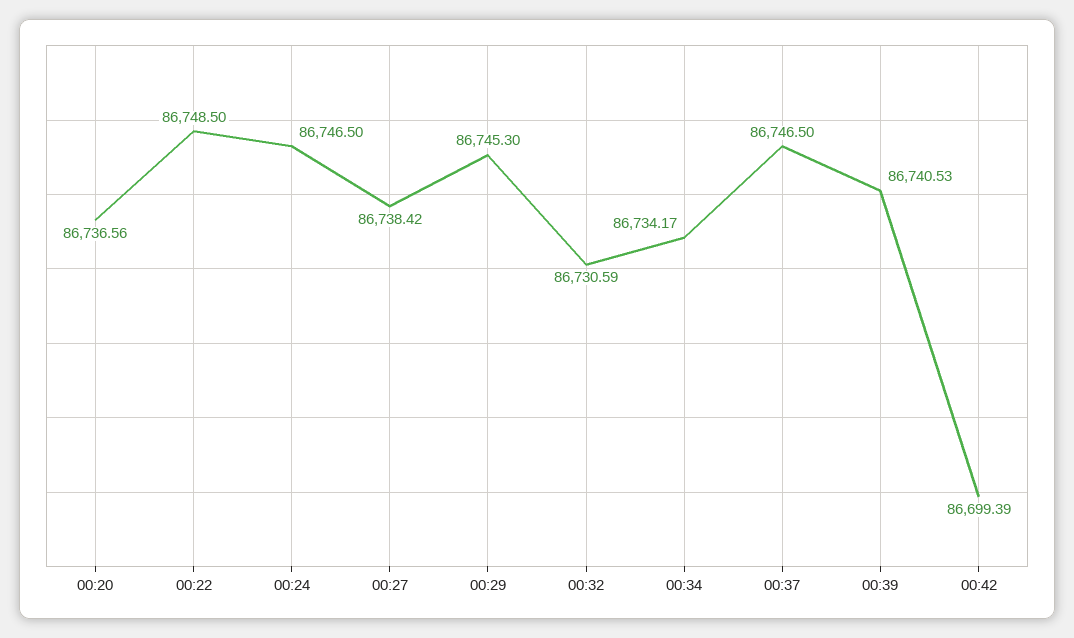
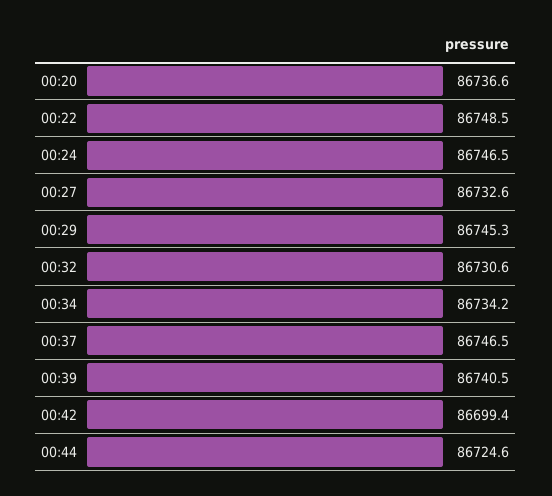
00:27: 86738.42 -> 86732.6
00:44: none -> 86724.6

